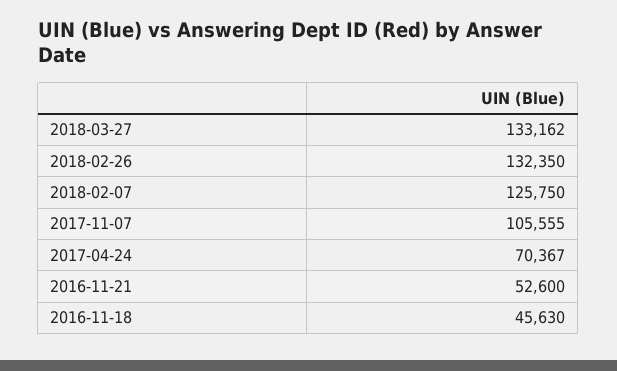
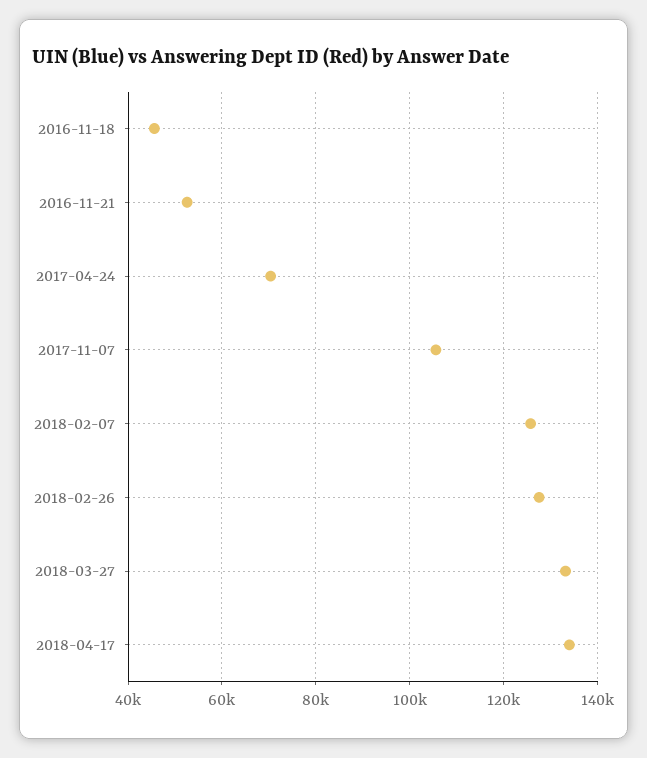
2018-02-26: 132350 -> 128000
2018-04-17: none -> 134000

